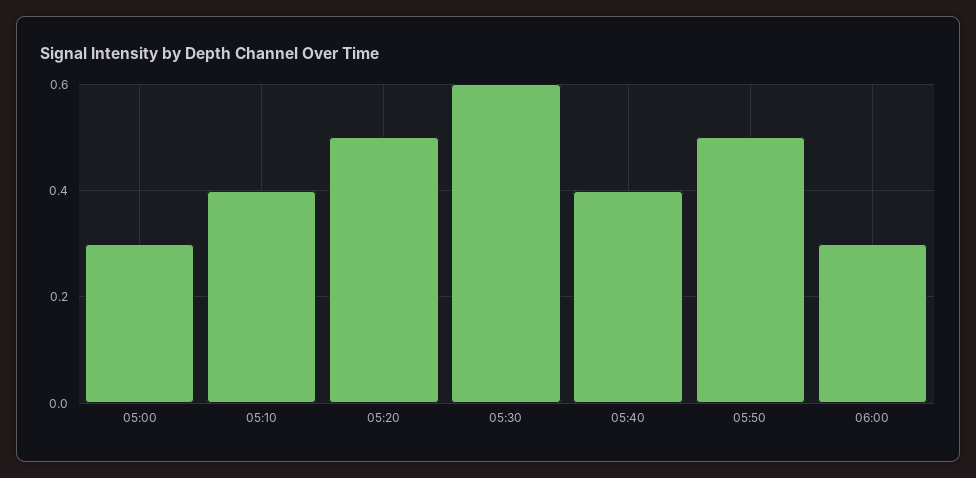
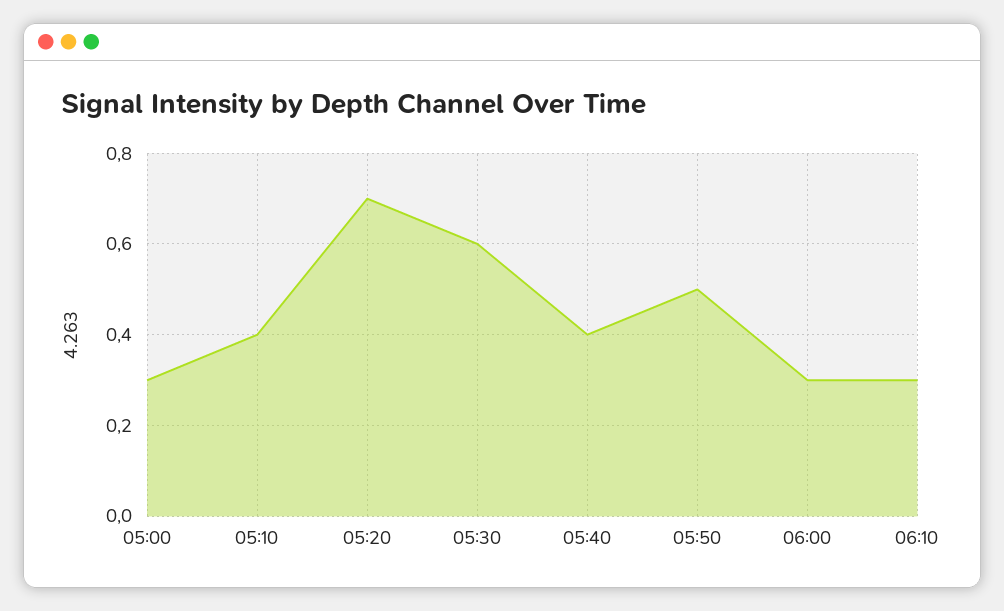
05:20: 0.5 -> 0.7
06:10: none -> 0.3

